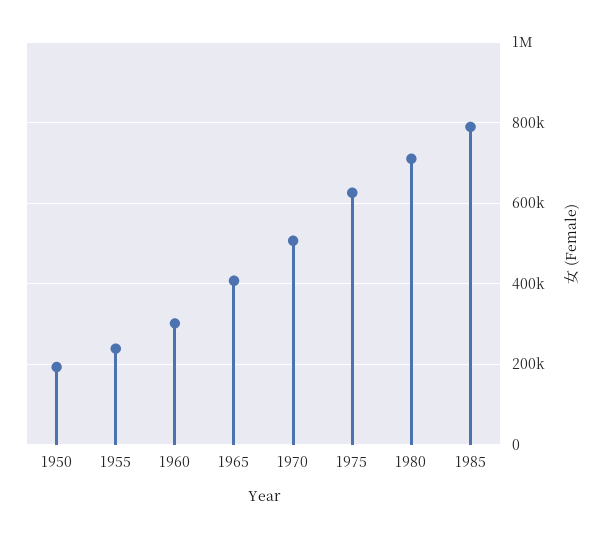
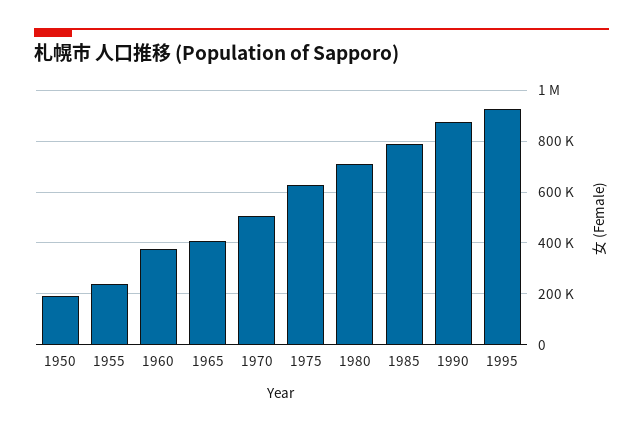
1960: 300000 -> 375000
1990: none -> 875000
1995: none -> 925000

